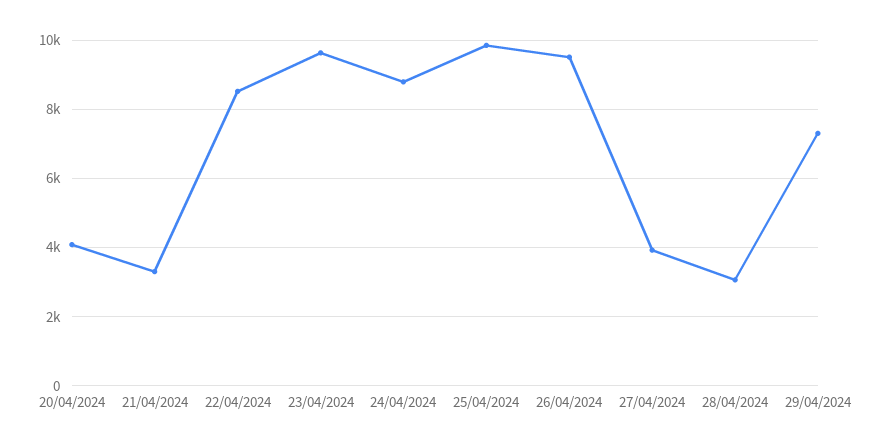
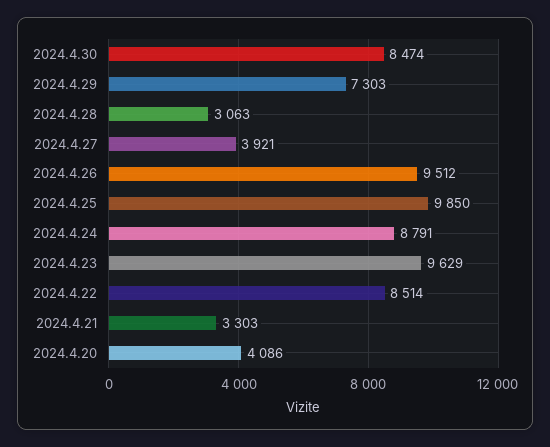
2024.4.30: none -> 8474

